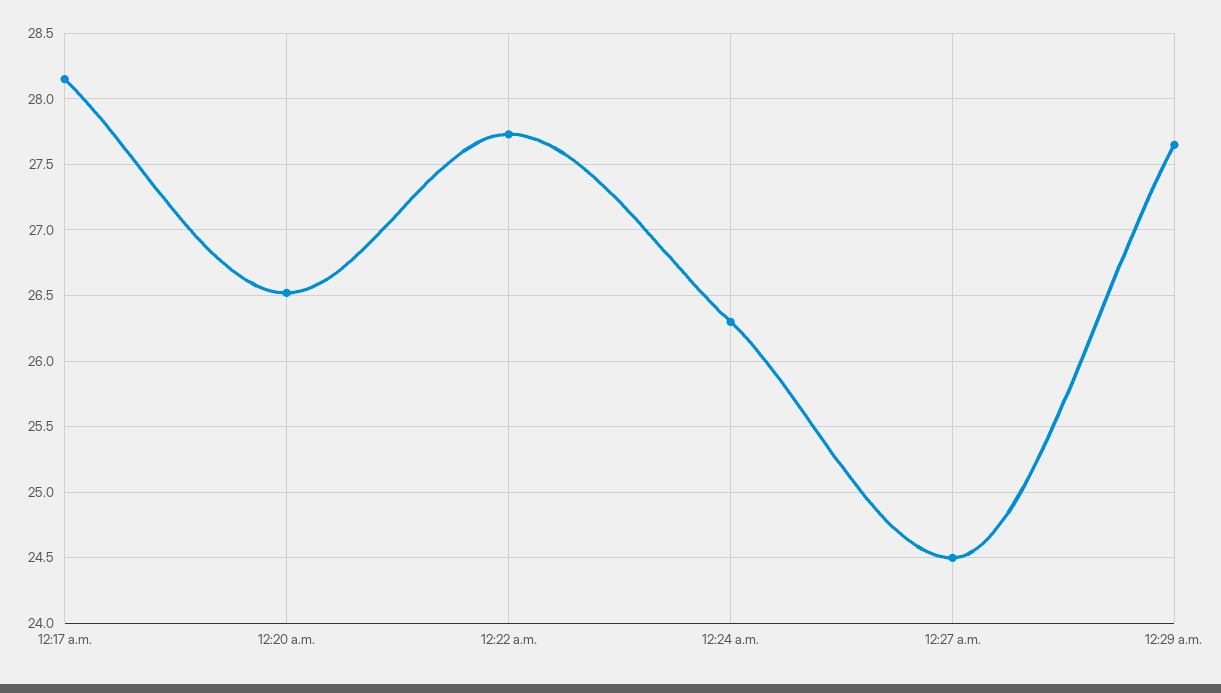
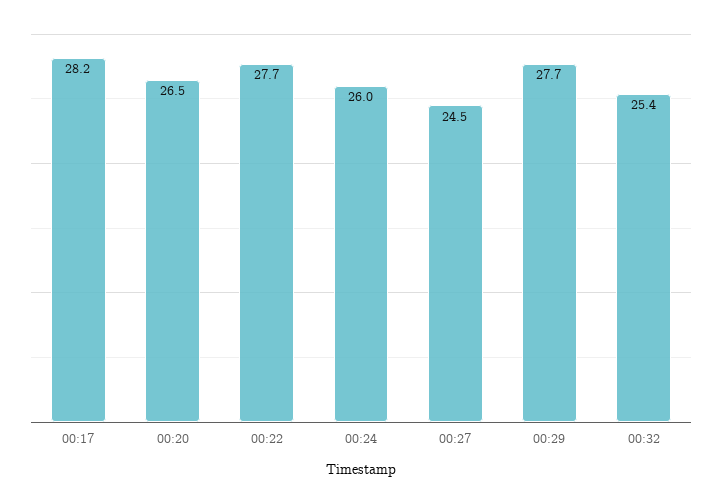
12:24 a.m.: 26.3 -> 26
00:32: none -> 25.4

